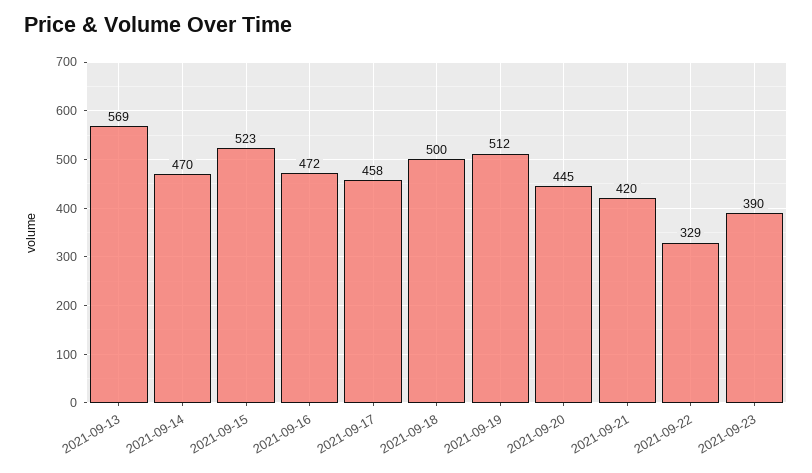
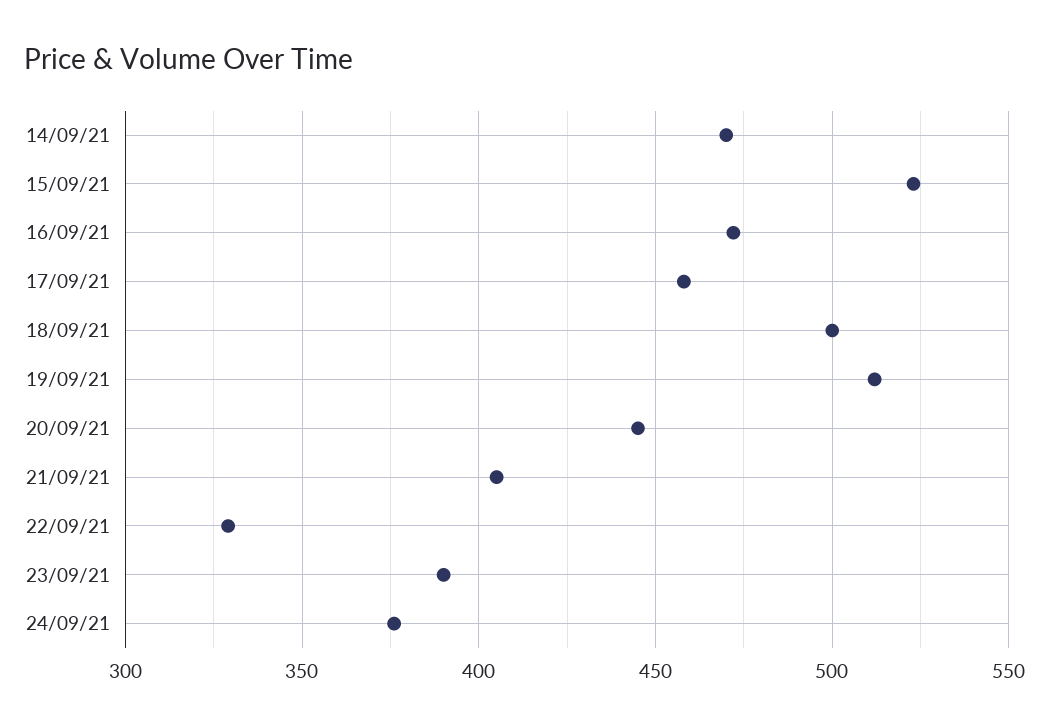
2021-09-13: 569 -> none
2021-09-21: 420 -> 405
24/09/21: none -> 375

